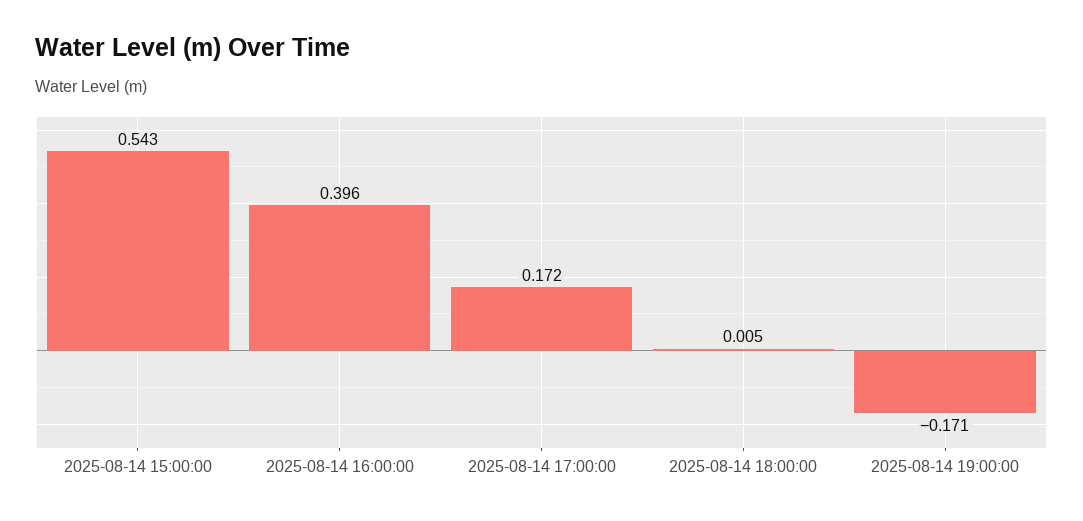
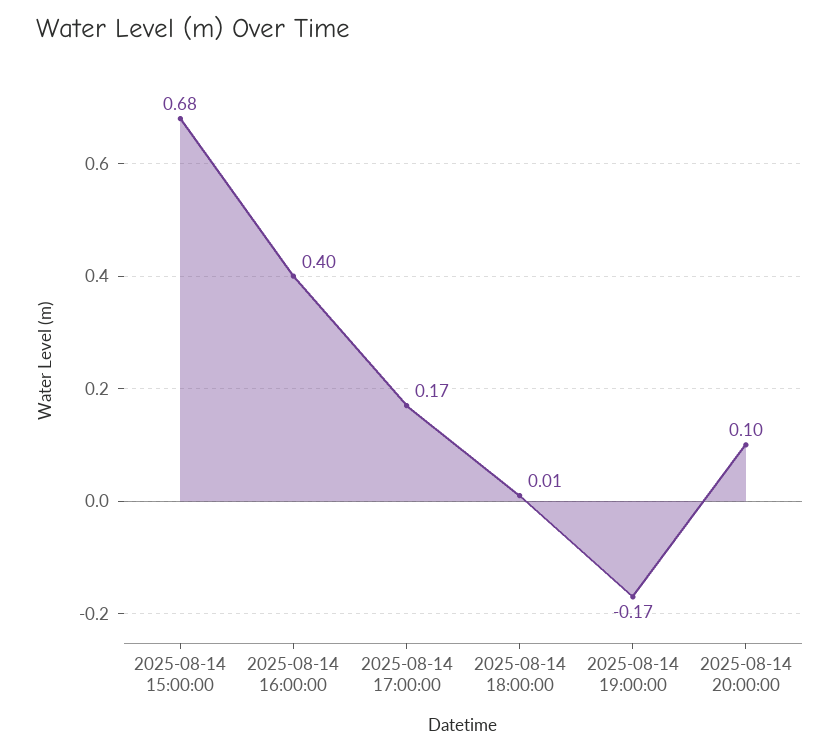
2025-08-14 15:00:00: 0.543 -> 0.68
2025-08-14 20:00:00: none -> 0.1

